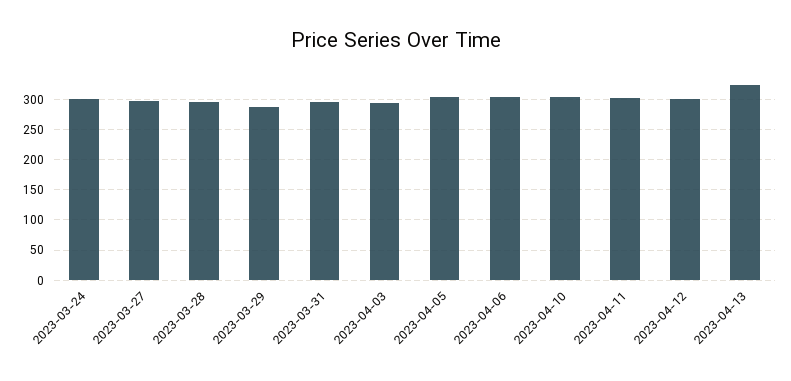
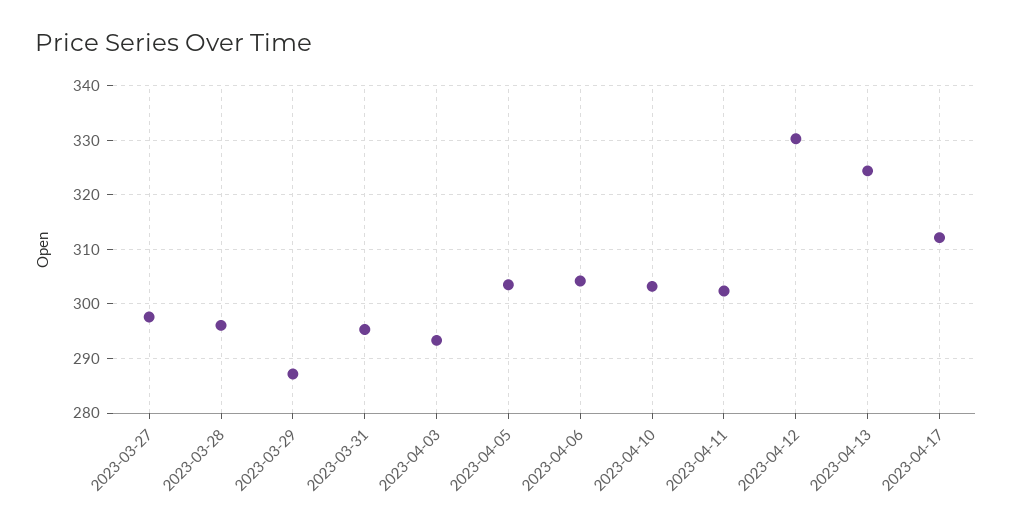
2023-03-24: 300 -> none
2023-04-12: 300 -> 330
2023-04-17: none -> 312

